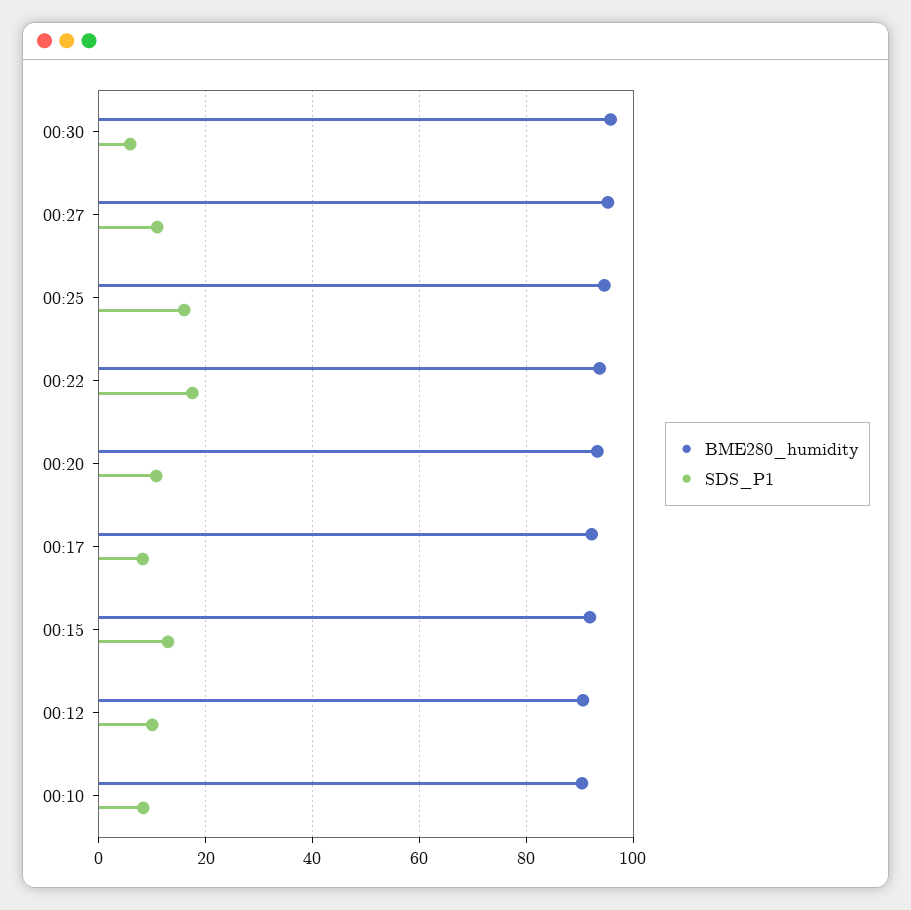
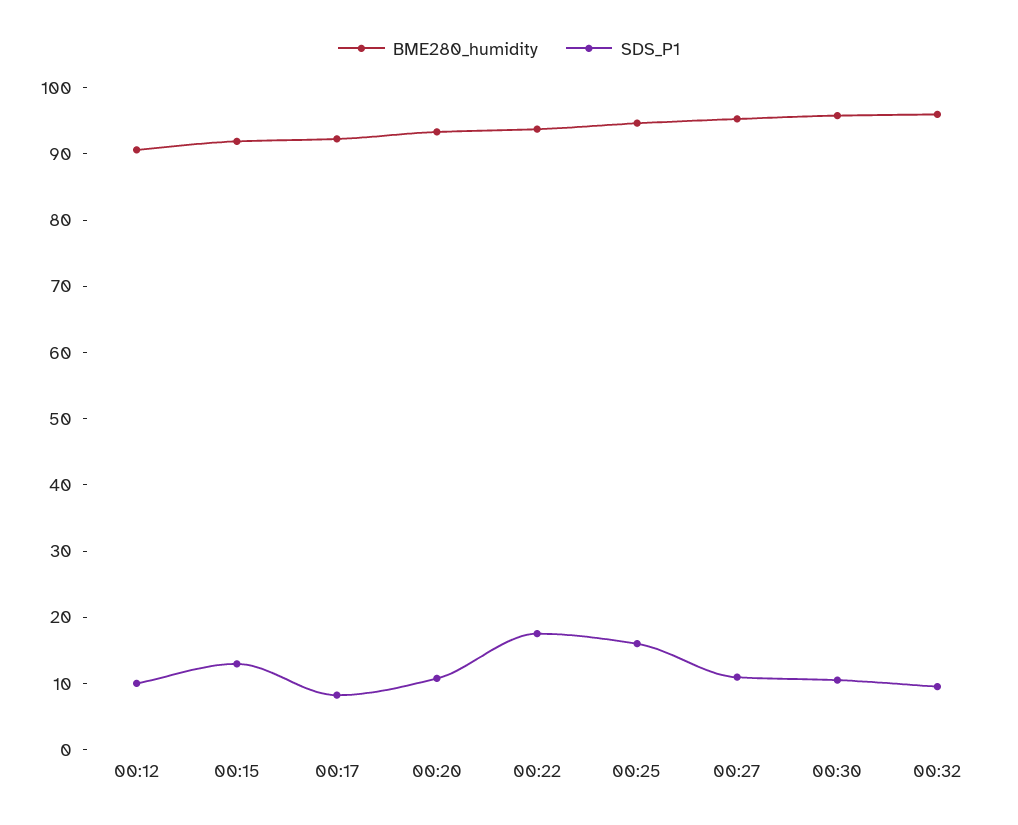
SDS_P1, 00:30: 6 -> 10
BME280_humidity, 00:10: 90 -> none
SDS_P1, 00:10: 8 -> none
BME280_humidity, 00:32: none -> 96
SDS_P1, 00:32: none -> 10

